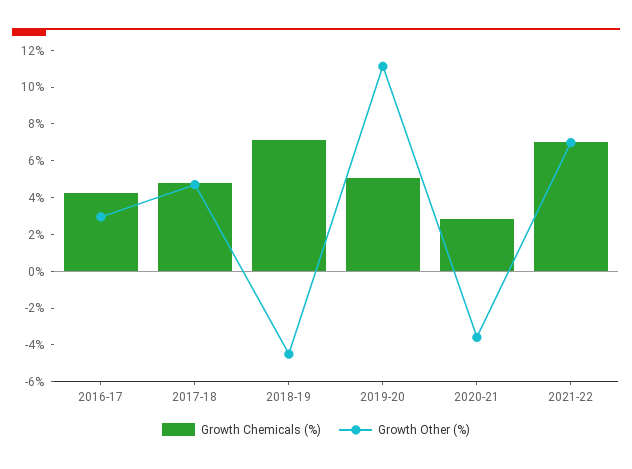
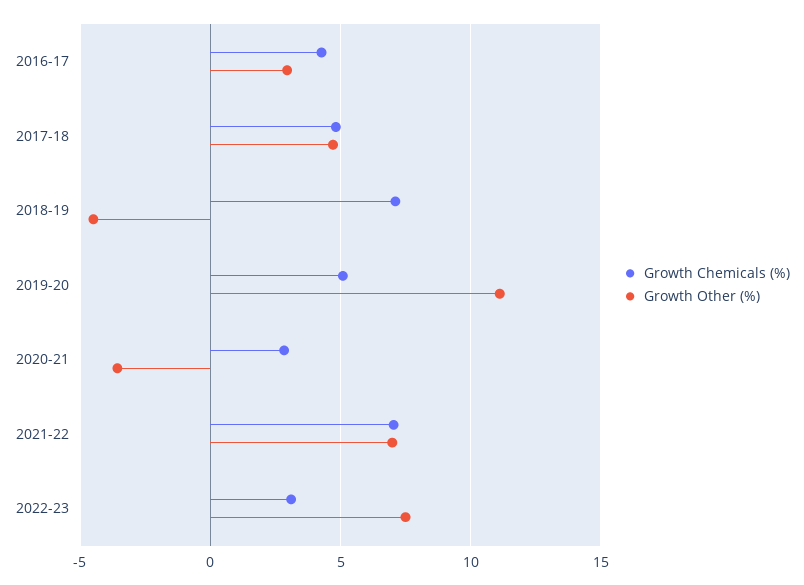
Growth Chemicals (%), 2022-23: none -> 3
Growth Other (%), 2022-23: none -> 7.5

